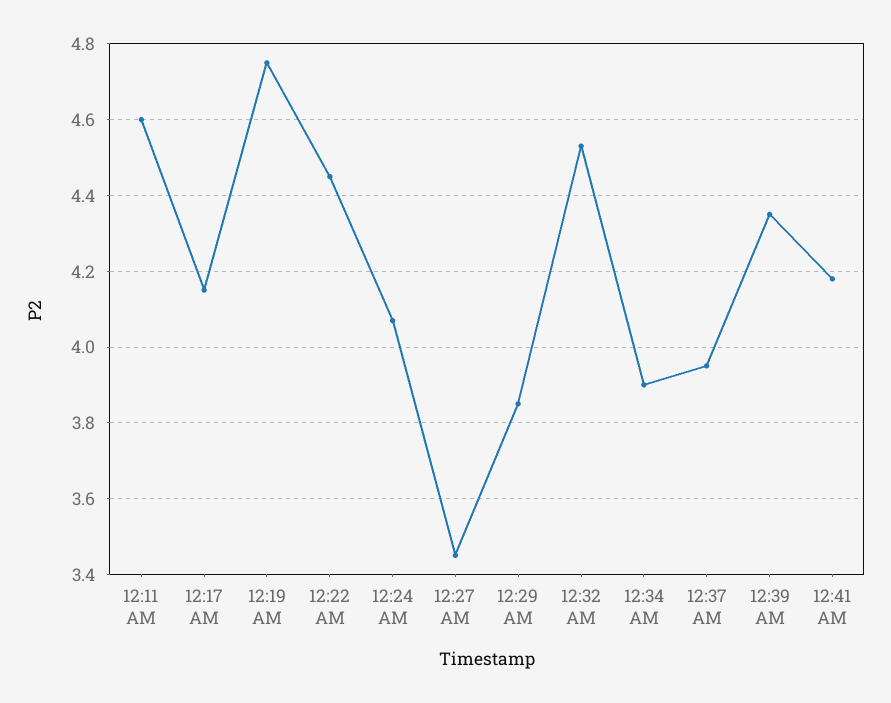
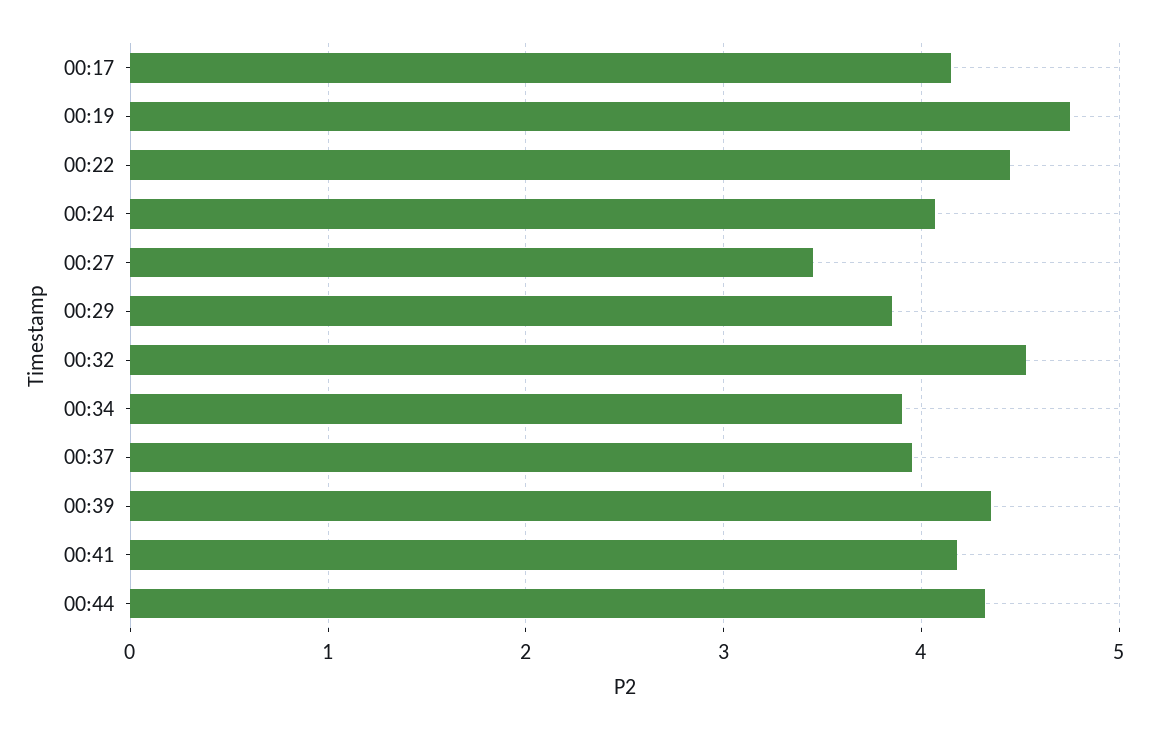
12:11 AM: 4.6 -> none
00:44: none -> 4.3

